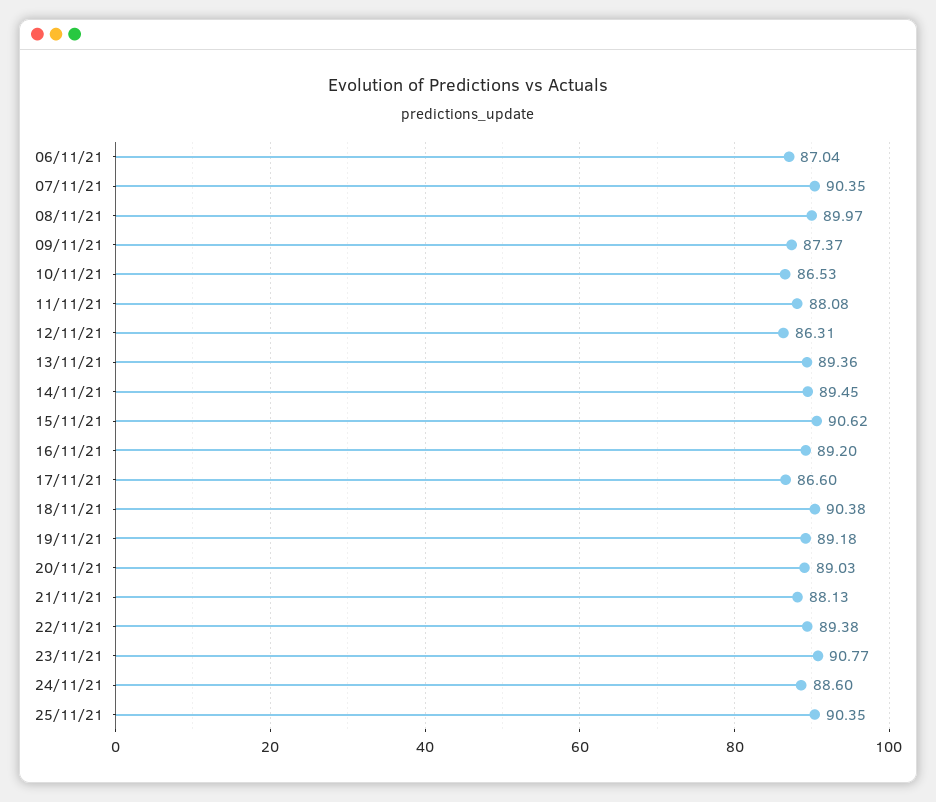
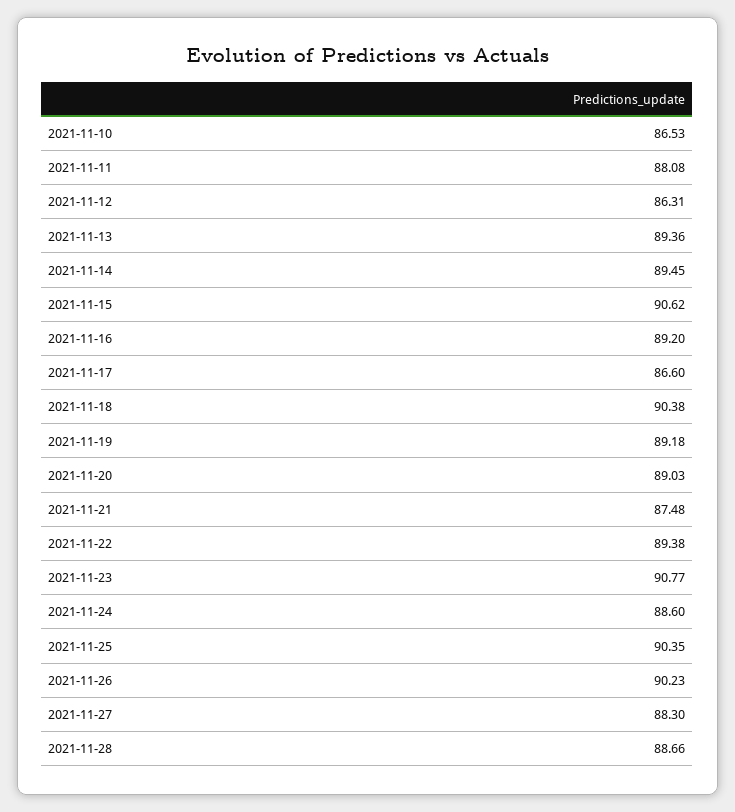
06/11/21: 87.04 -> none
07/11/21: 90.35 -> none
08/11/21: 89.97 -> none
09/11/21: 87.37 -> none
21/11/21: 88.13 -> 87.48
2021-11-26: none -> 90.23
2021-11-27: none -> 88.3
2021-11-28: none -> 88.66

